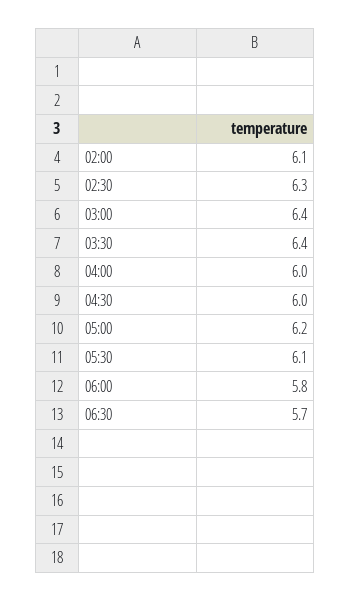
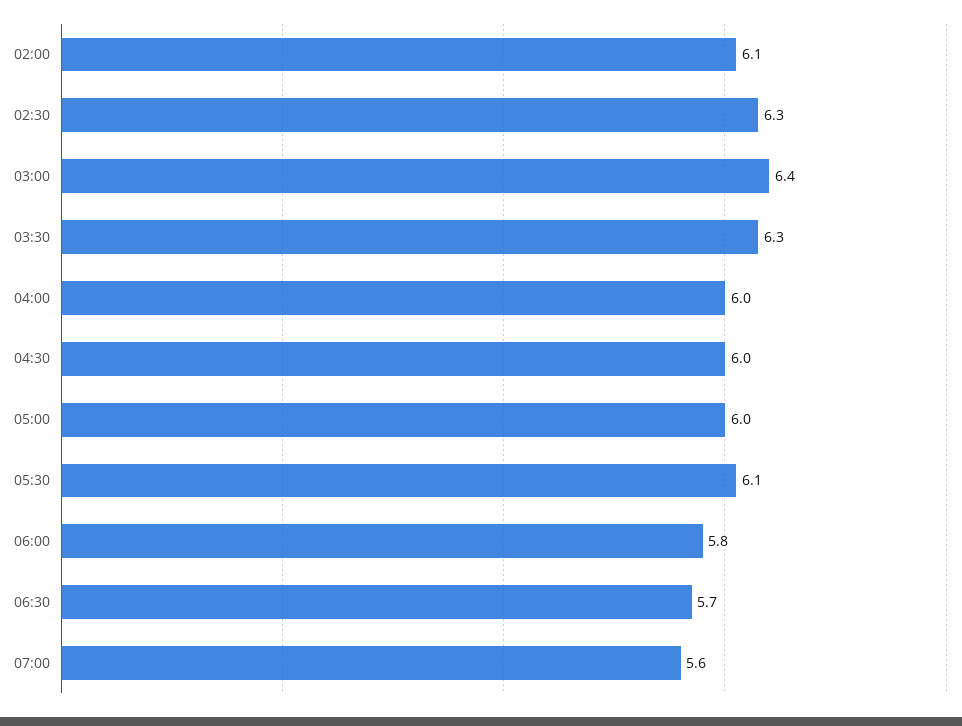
03:30: 6.4 -> 6.3
05:00: 6.2 -> 6
07:00: none -> 5.6

